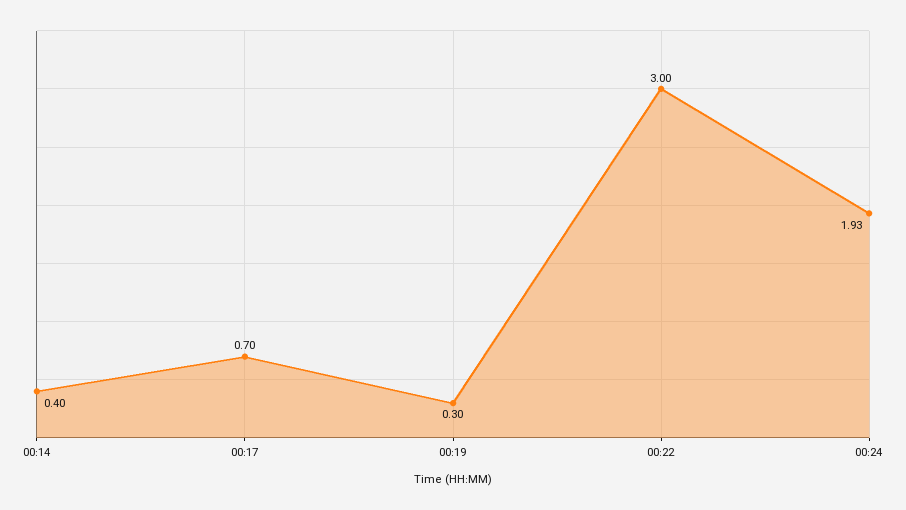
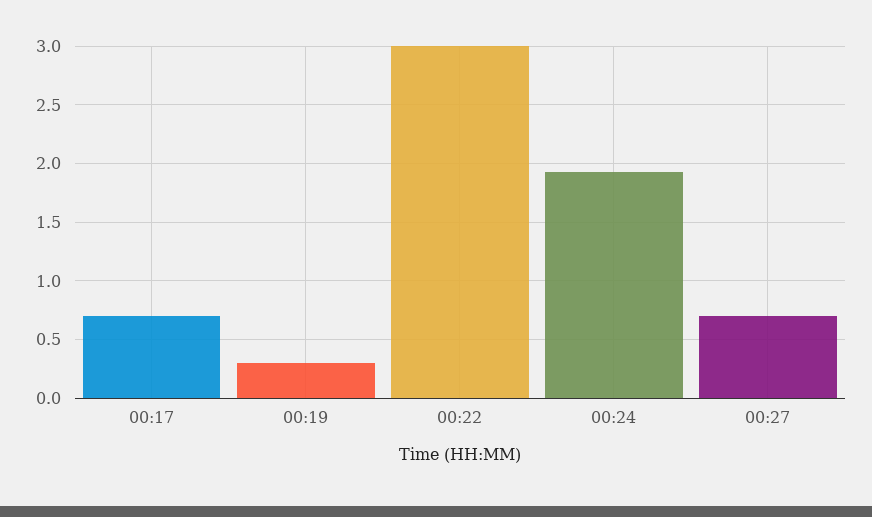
00:14: 0.4 -> none
00:27: none -> 0.7

